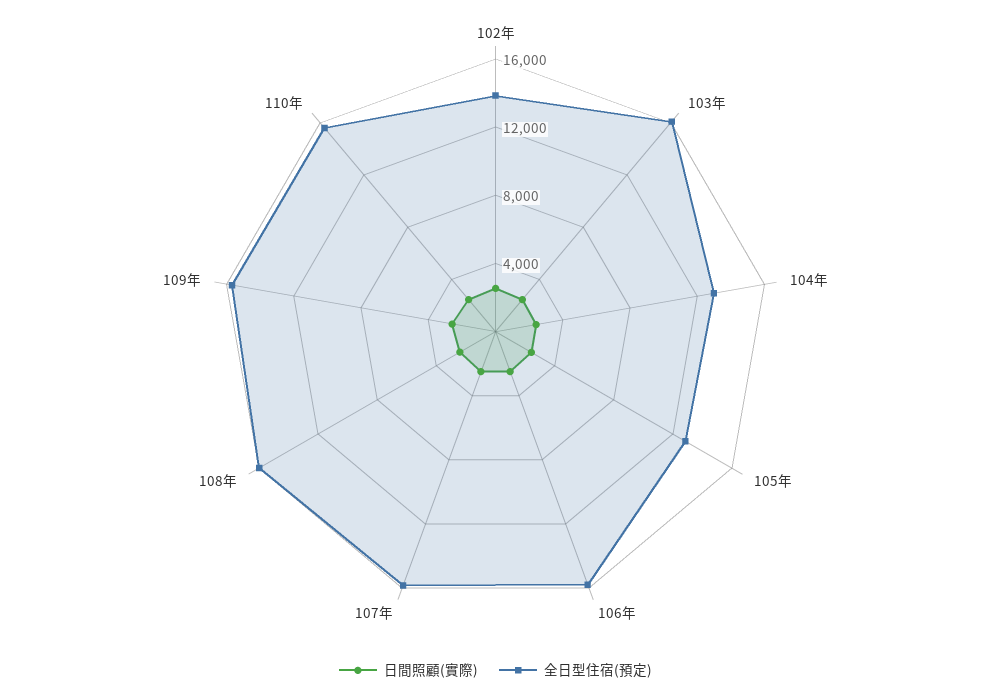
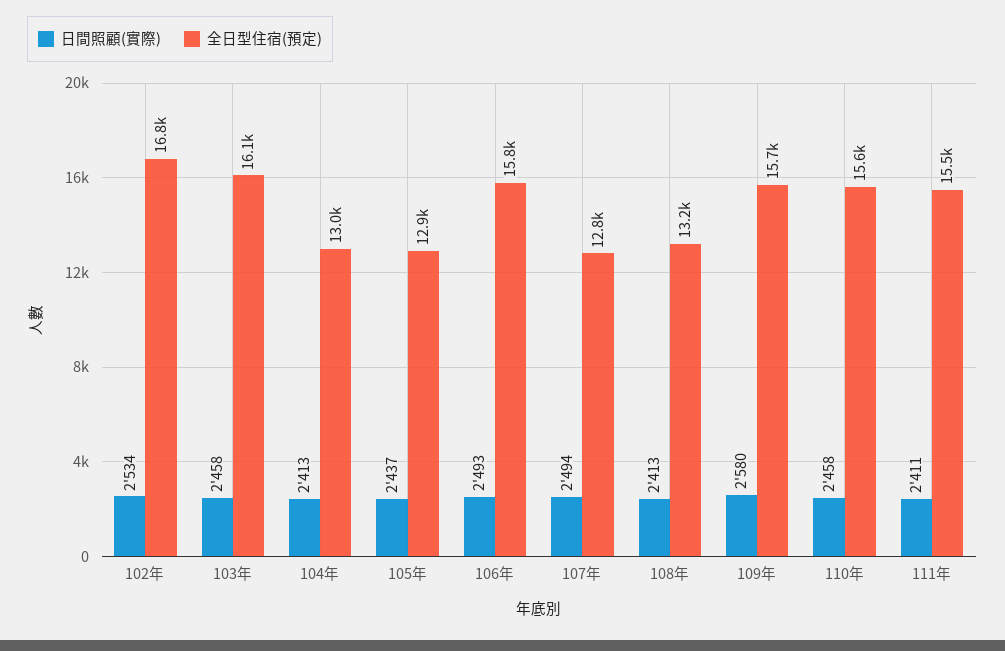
全日型住宿(預定), 102年: 14000 -> 16800
全日型住宿(預定), 107年: 16000 -> 12800
全日型住宿(預定), 108年: 16000 -> 13200
日間照顧(實際), 111年: none -> 2411
全日型住宿(預定), 111年: none -> 15500

